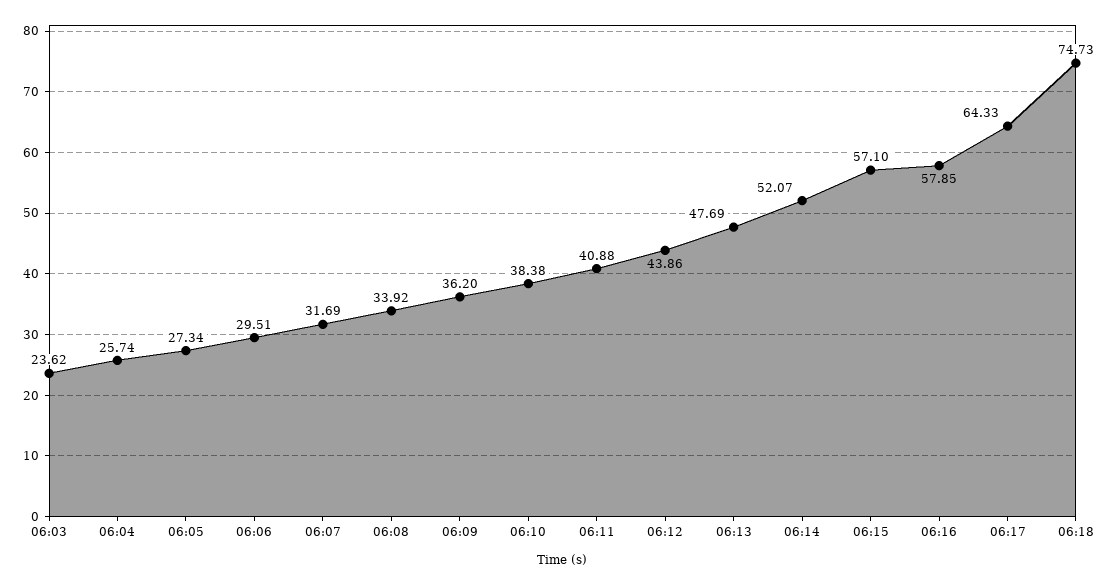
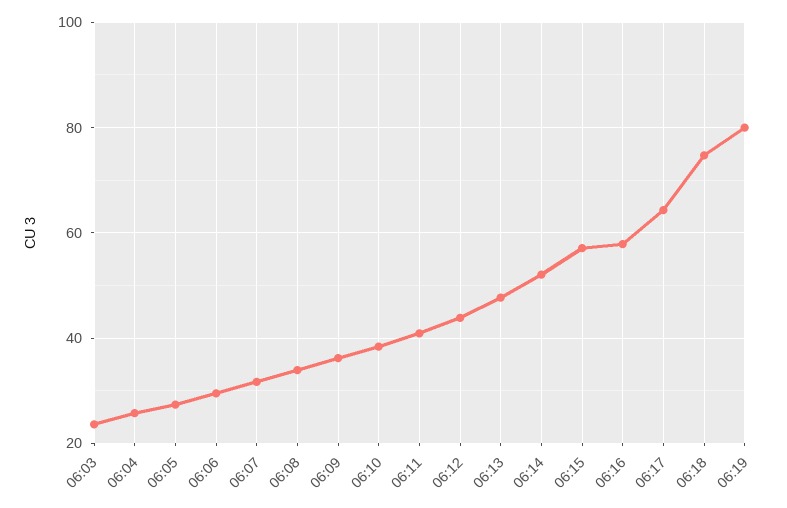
06:19: none -> 80

